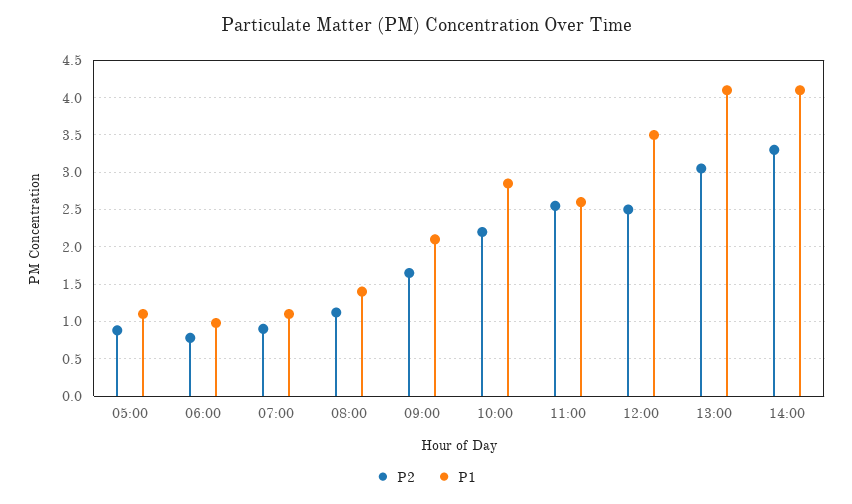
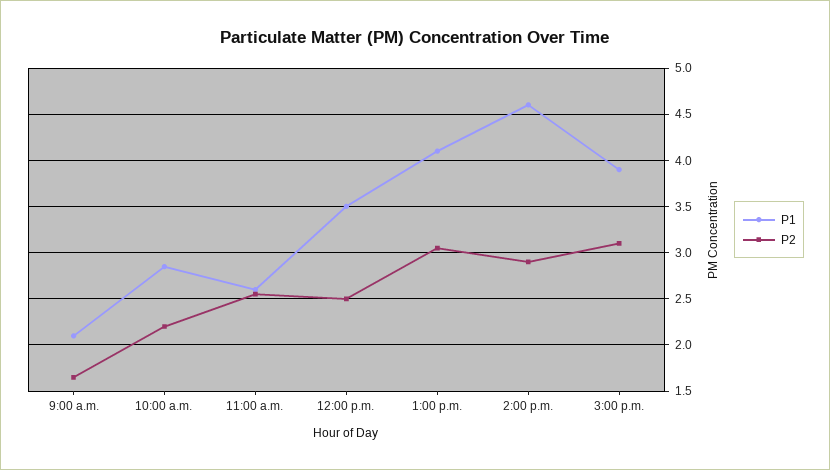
P2, 05:00: 0.9 -> none
P1, 05:00: 1.1 -> none
P2, 06:00: 0.8 -> none
P1, 06:00: 1 -> none
P2, 07:00: 0.9 -> none
P1, 07:00: 1.1 -> none
P2, 08:00: 1.1 -> none
P1, 08:00: 1.4 -> none
P2, 14:00: 3.3 -> 2.9
P1, 14:00: 4.1 -> 4.6
P1, 3:00 p.m.: none -> 3.9
P2, 3:00 p.m.: none -> 3.1

